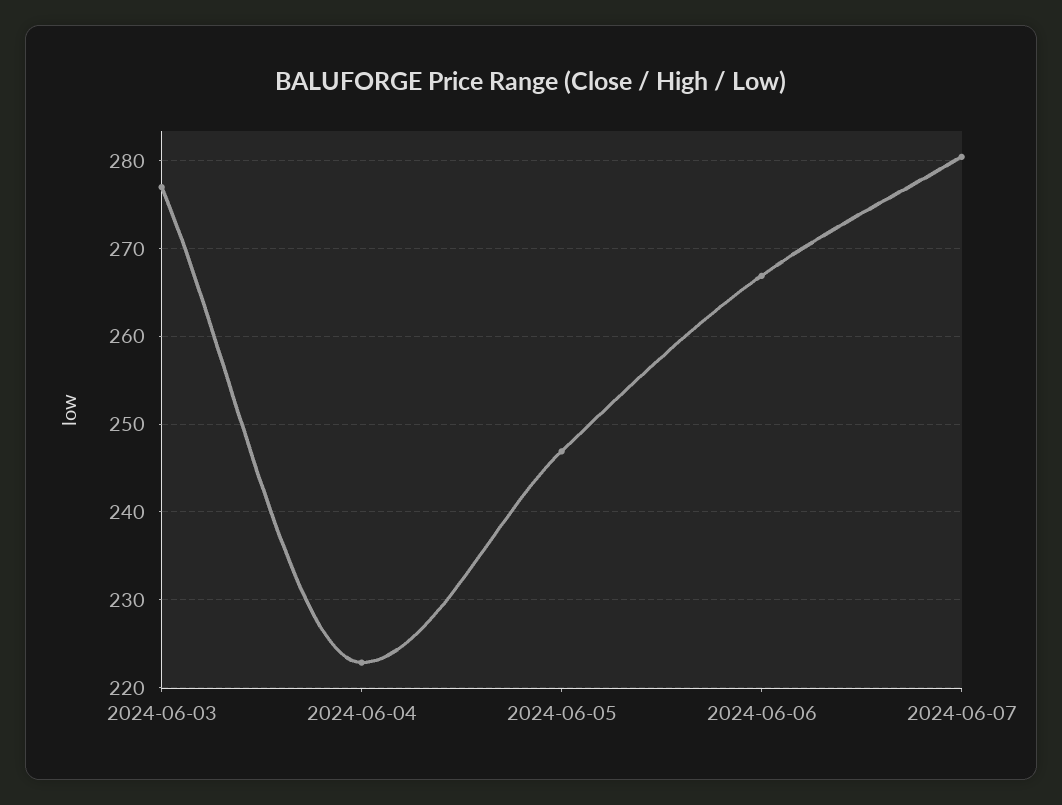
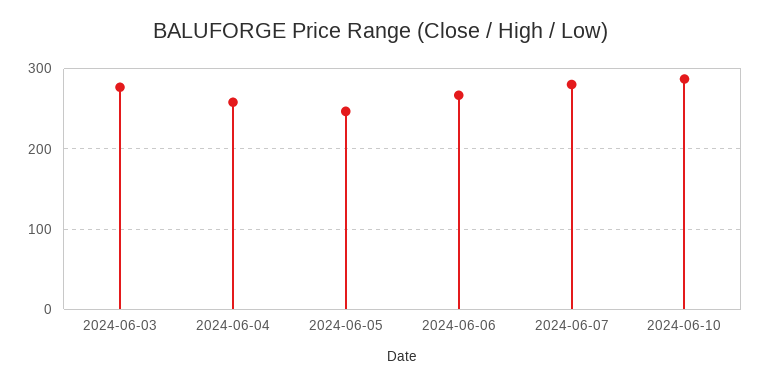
2024-06-04: 223 -> 260
2024-06-10: none -> 290

